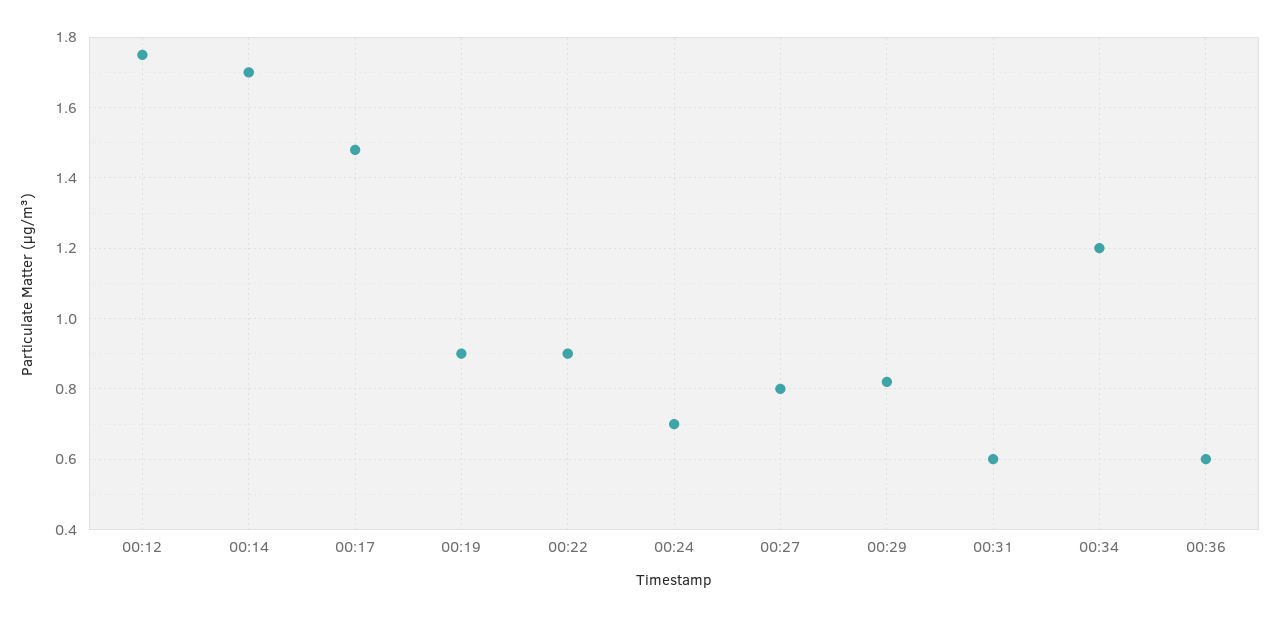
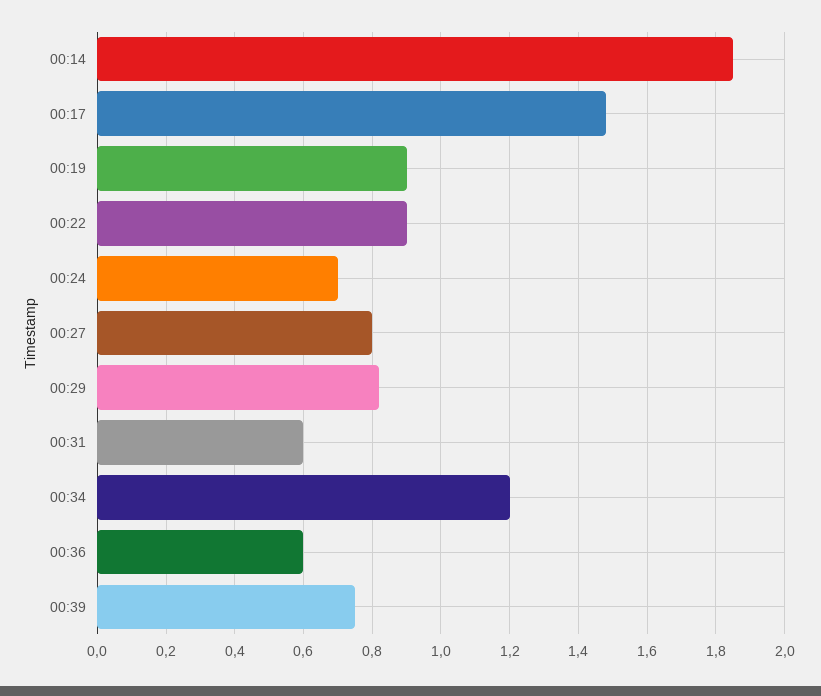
00:12: 1.75 -> none
00:14: 1.7 -> 1.85
00:39: none -> 0.75

